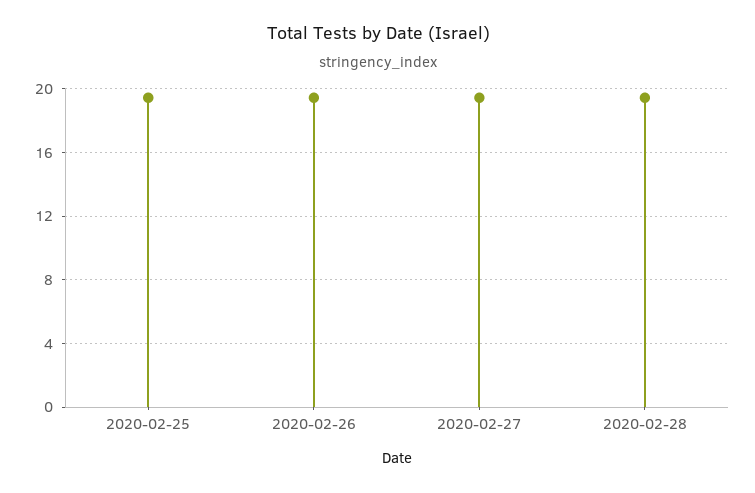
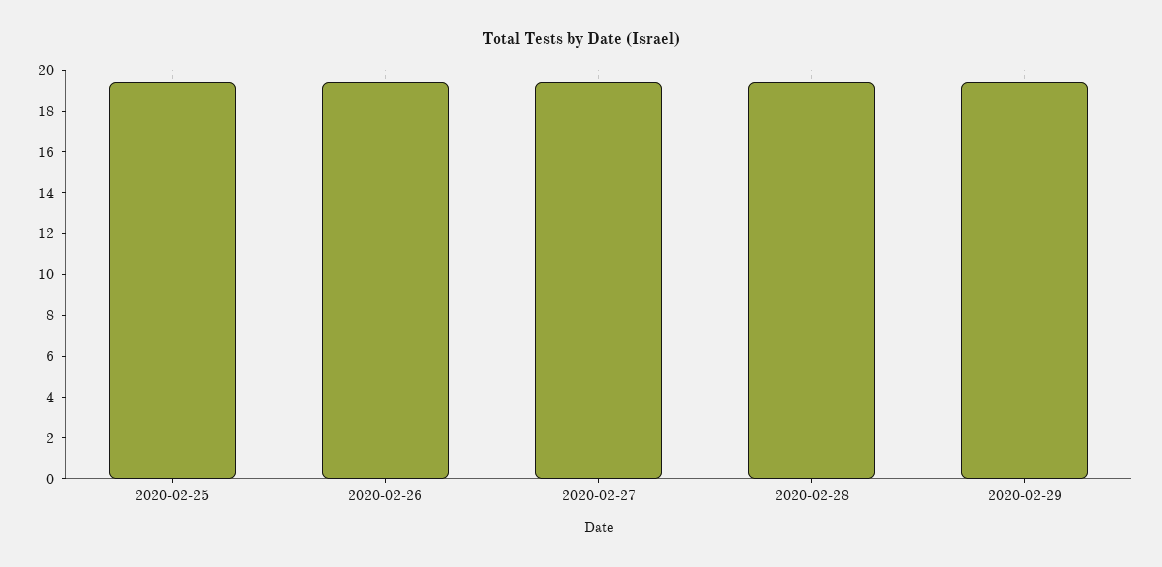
2020-02-29: none -> 19.5

